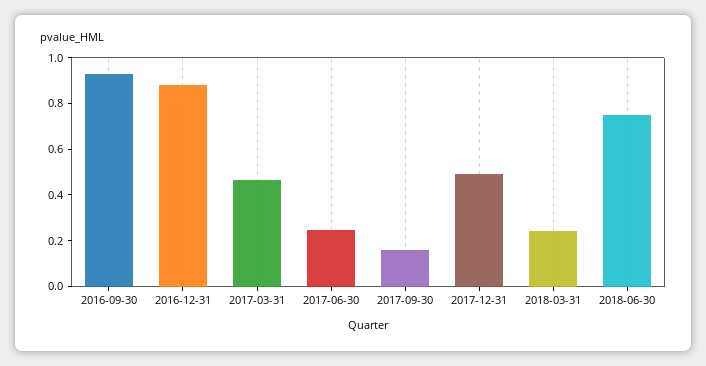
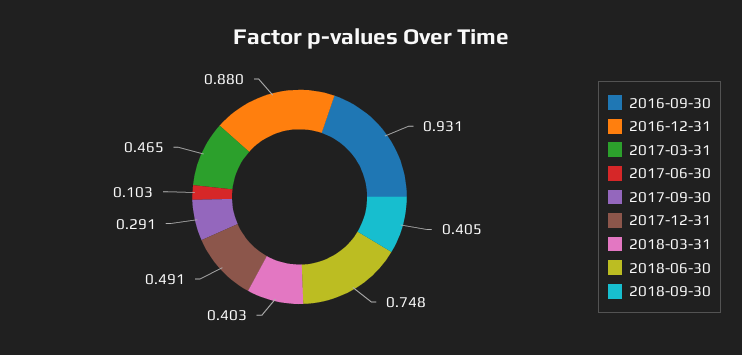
2017-06-30: 0.25 -> 0.103
2017-09-30: 0.15 -> 0.291
2018-03-31: 0.25 -> 0.403
2018-09-30: none -> 0.405

